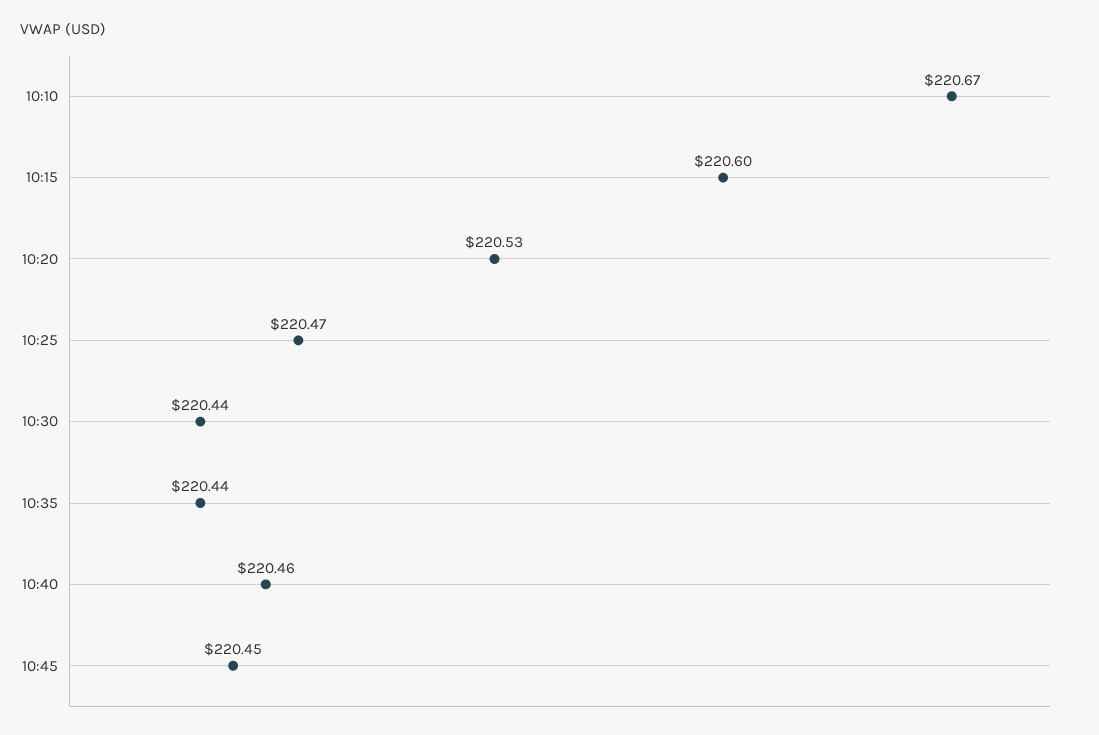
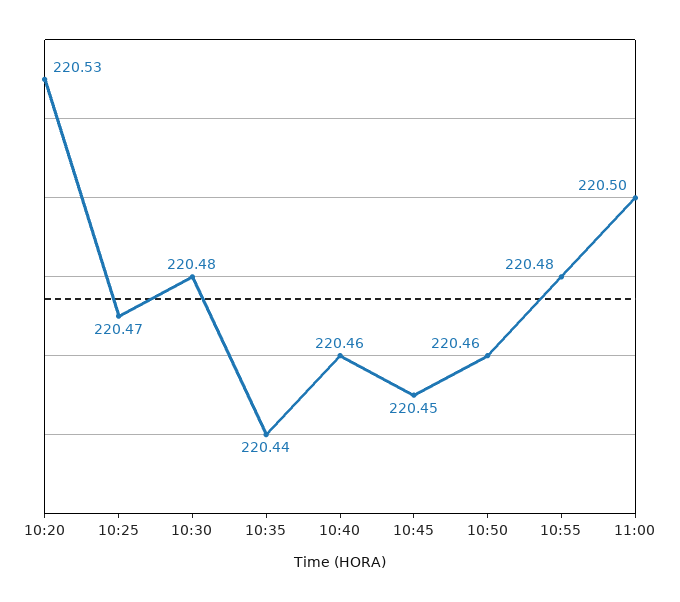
10:10: 220.67 -> none
10:15: 220.6 -> none
10:30: 220.44 -> 220.48
10:50: none -> 220.46
10:55: none -> 220.48
11:00: none -> 220.5

